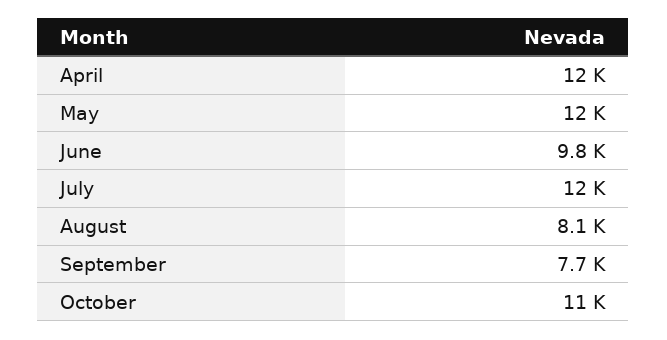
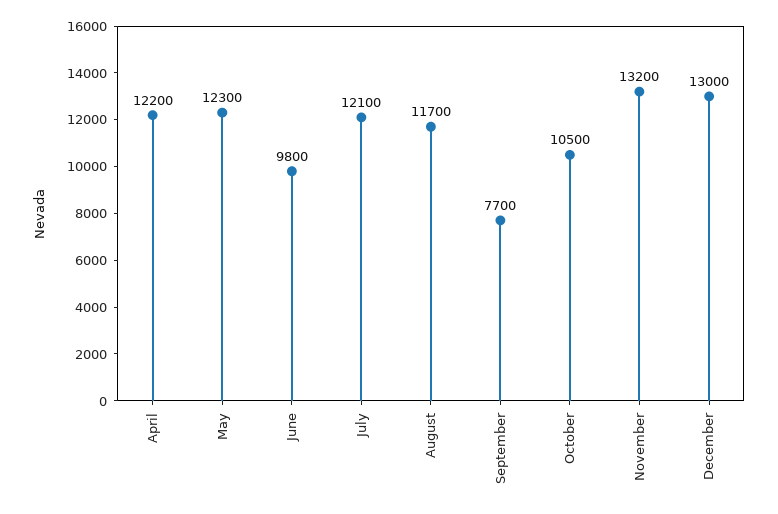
August: 8100 -> 11700
November: none -> 13200
December: none -> 13000

